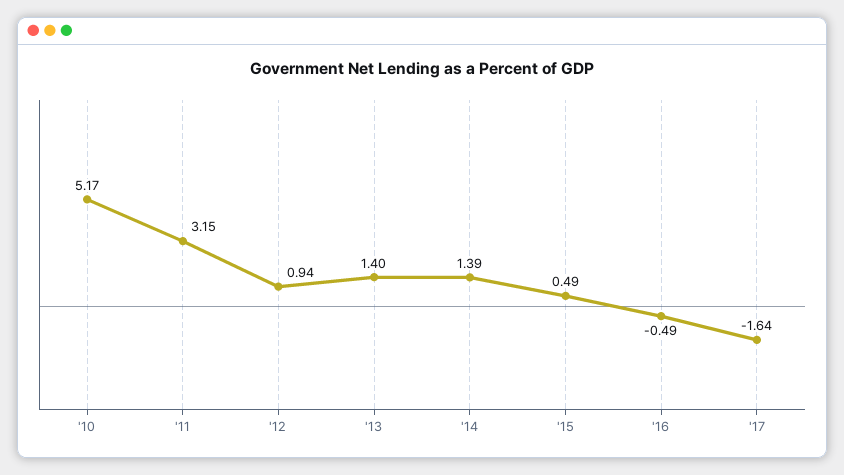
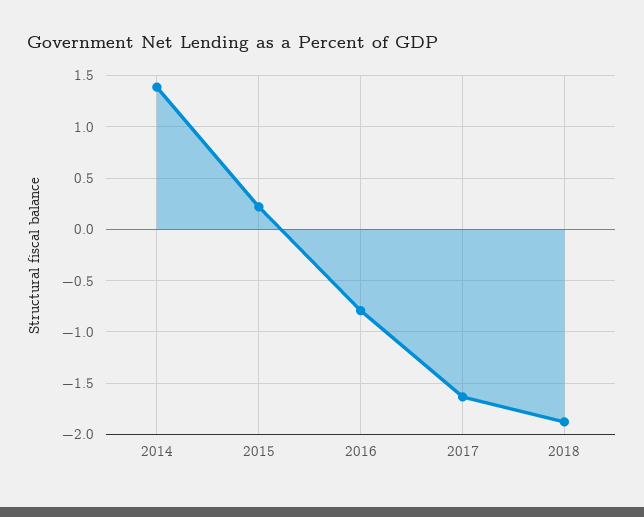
'10: 5.17 -> none
'11: 3.15 -> none
'12: 0.94 -> none
'13: 1.4 -> none
'15: 0.49 -> 0.2
'16: -0.49 -> -0.8
2018: none -> -1.9

